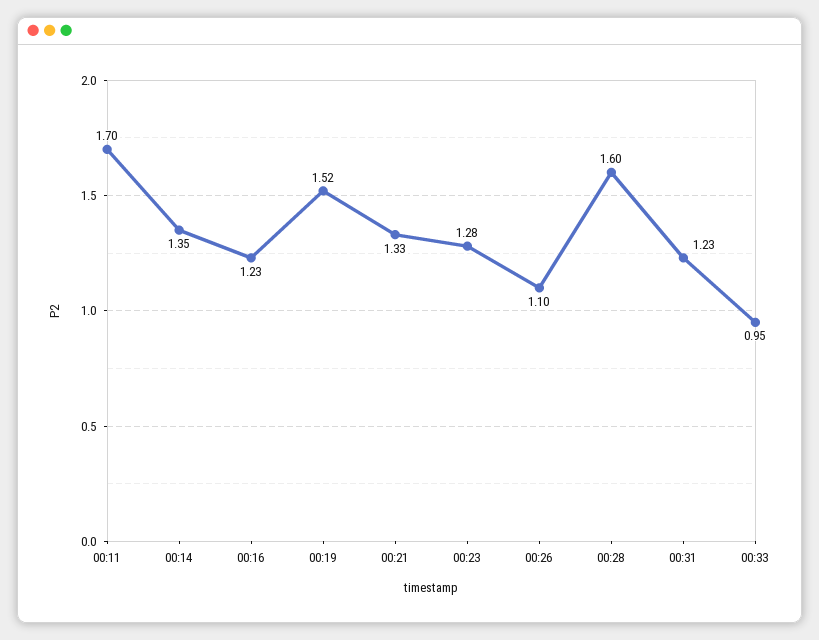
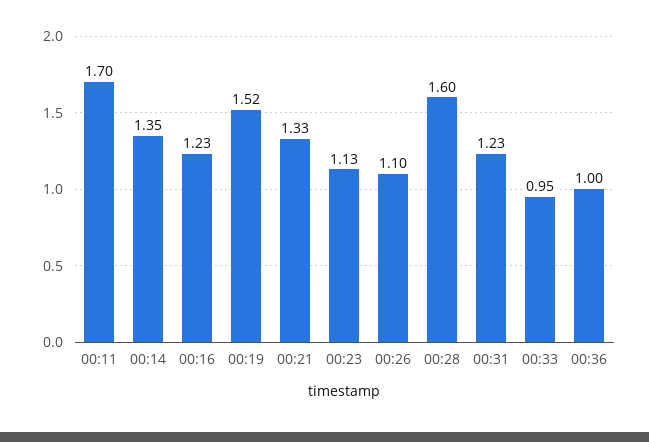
00:23: 1.28 -> 1.13
00:36: none -> 1

